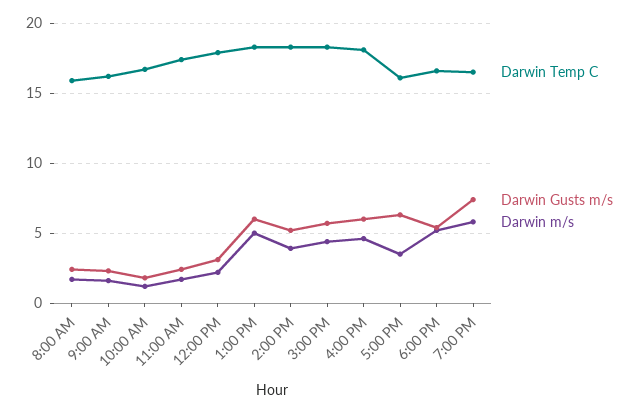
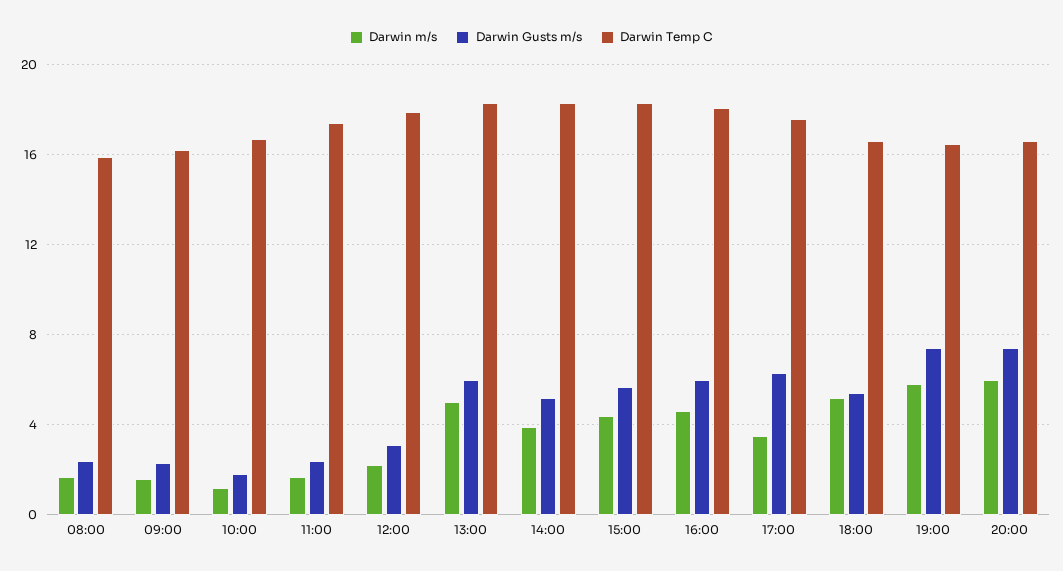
Darwin Temp C, 5:00 PM: 16 -> 17.5
Darwin m/s, 20:00: none -> 6
Darwin Gusts m/s, 20:00: none -> 7.5
Darwin Temp C, 20:00: none -> 16.5

